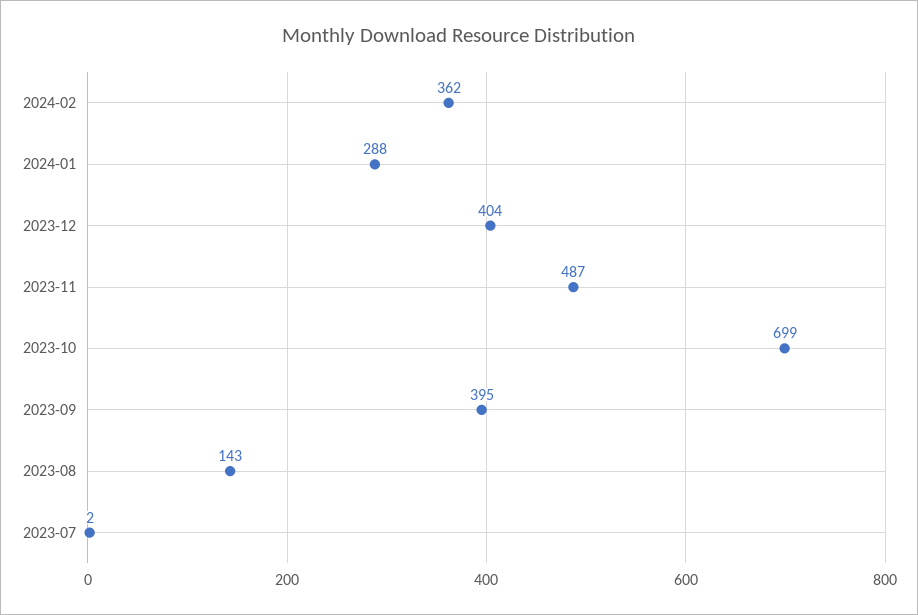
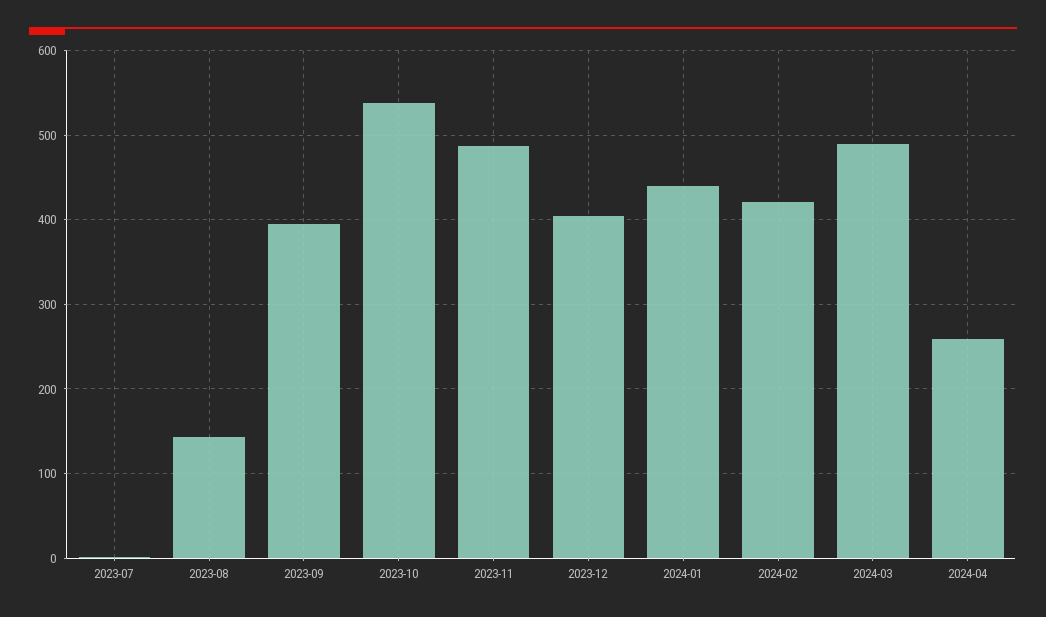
2024-02: 362 -> 420
2024-01: 288 -> 440
2023-10: 699 -> 540
2024-03: none -> 490
2024-04: none -> 260

